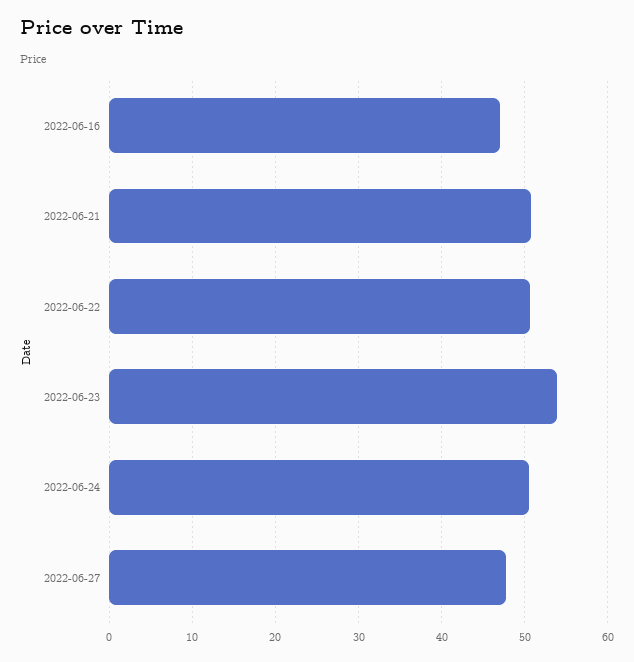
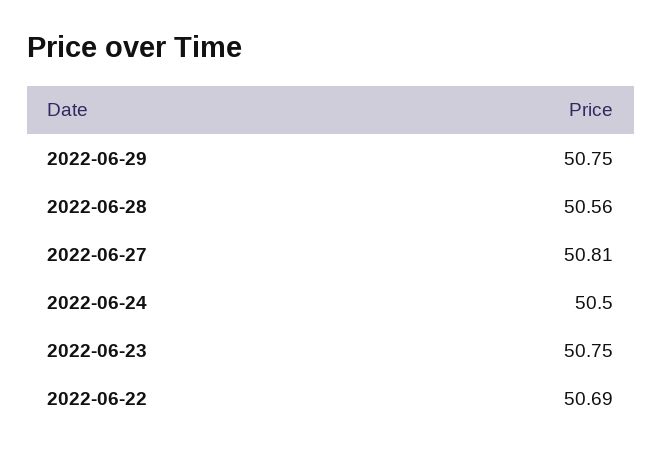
2022-06-16: 47 -> none
2022-06-21: 51 -> none
2022-06-23: 54 -> 50.75
2022-06-27: 48 -> 50.81
2022-06-29: none -> 50.75
2022-06-28: none -> 50.56

